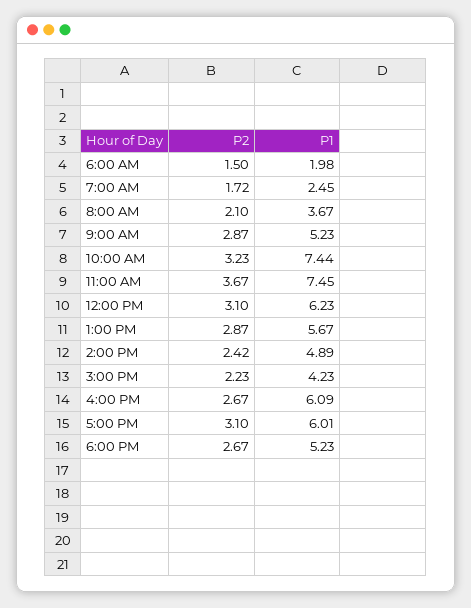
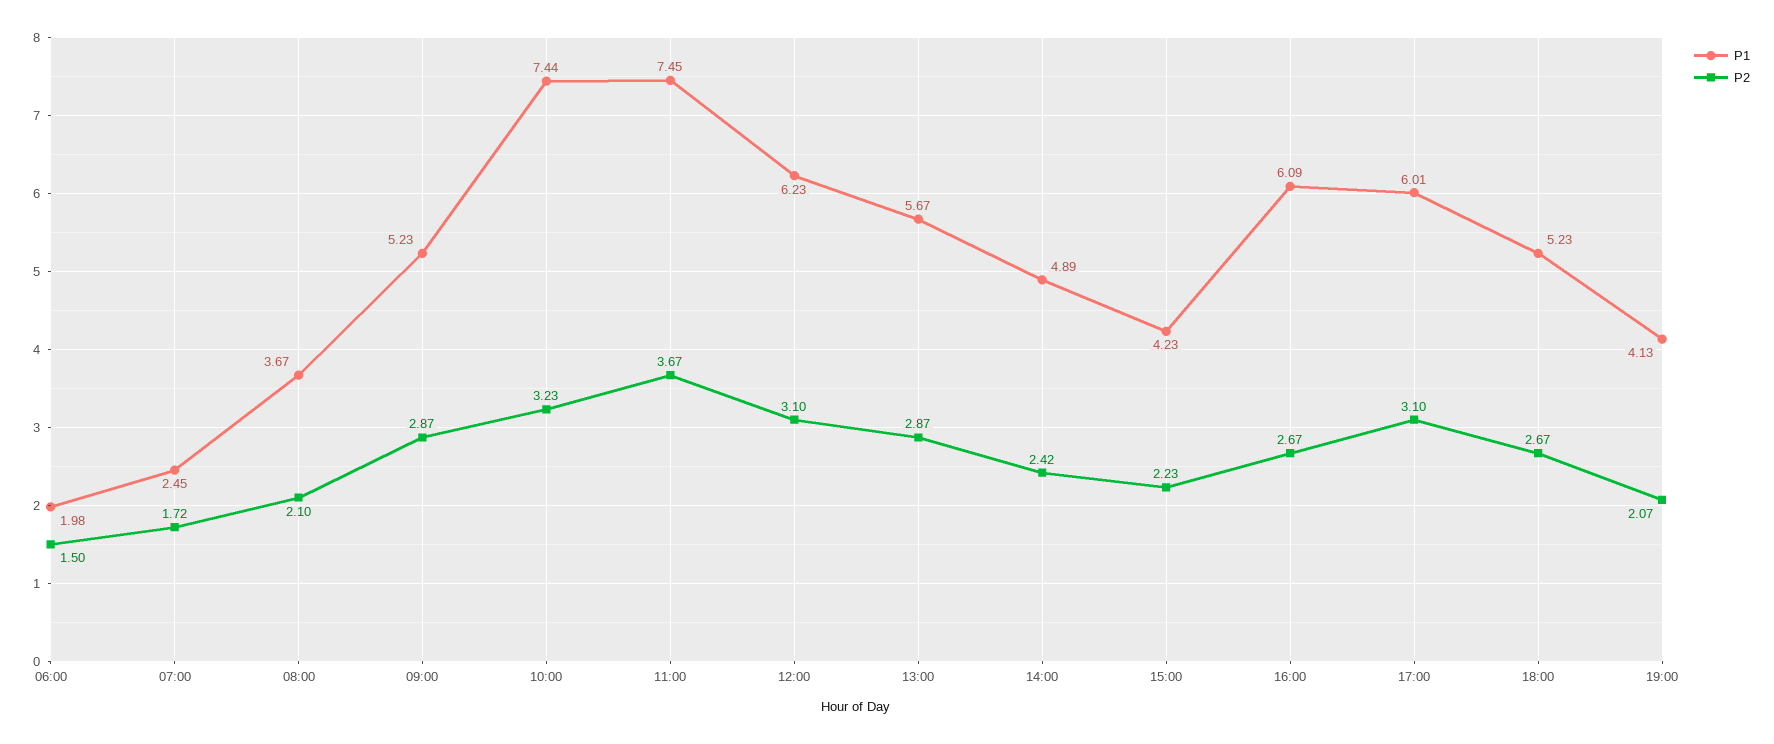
P1, 19:00: none -> 4.13
P2, 19:00: none -> 2.07

